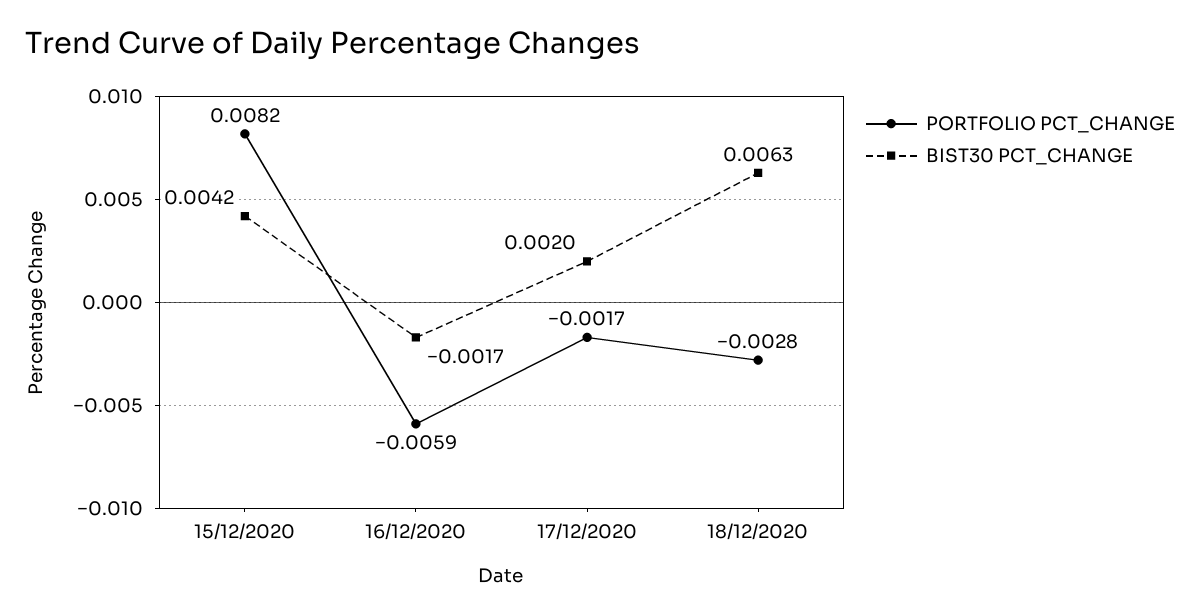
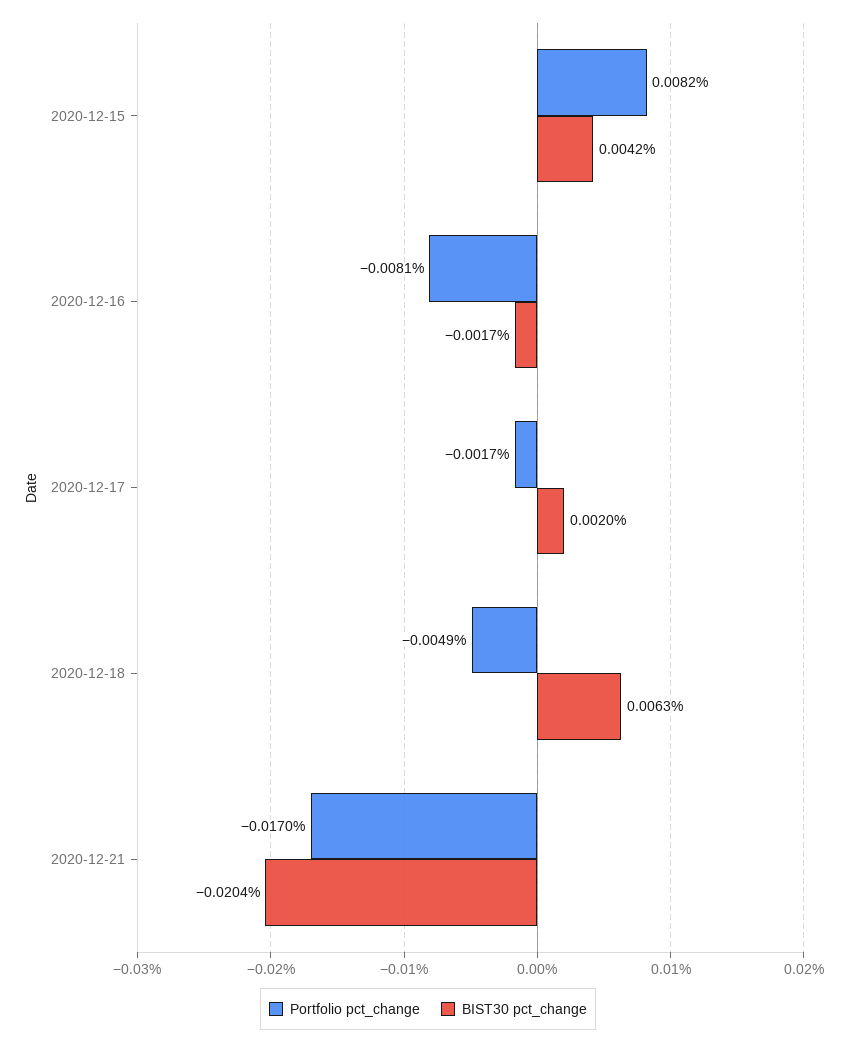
PORTFOLIO PCT_CHANGE, 16/12/2020: -0.0059 -> -0.0081
PORTFOLIO PCT_CHANGE, 18/12/2020: -0.0028 -> -0.0049
PORTFOLIO PCT_CHANGE, 2020-12-21: none -> -0.017
BIST30 PCT_CHANGE, 2020-12-21: none -> -0.0204

